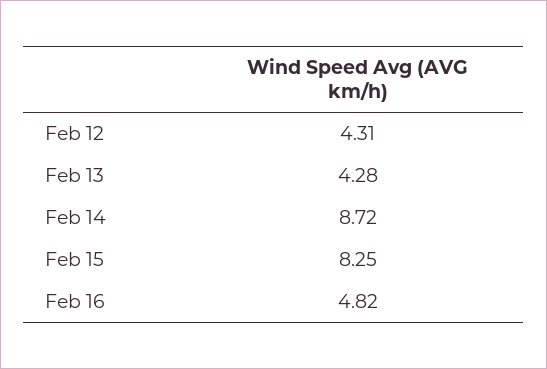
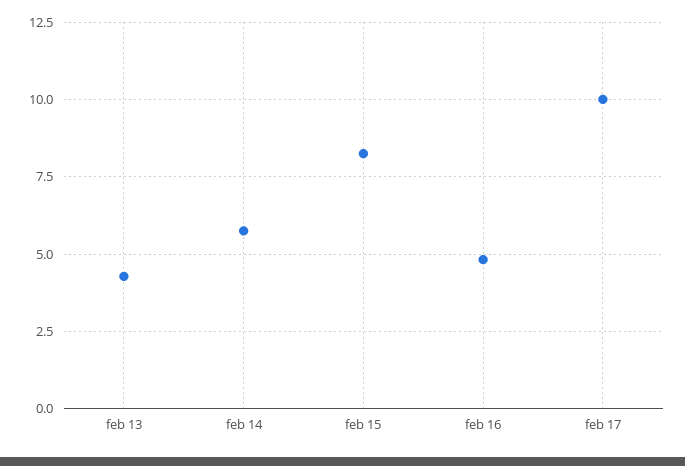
Feb 12: 4.31 -> none
Feb 14: 8.72 -> 5.75
feb 17: none -> 10

